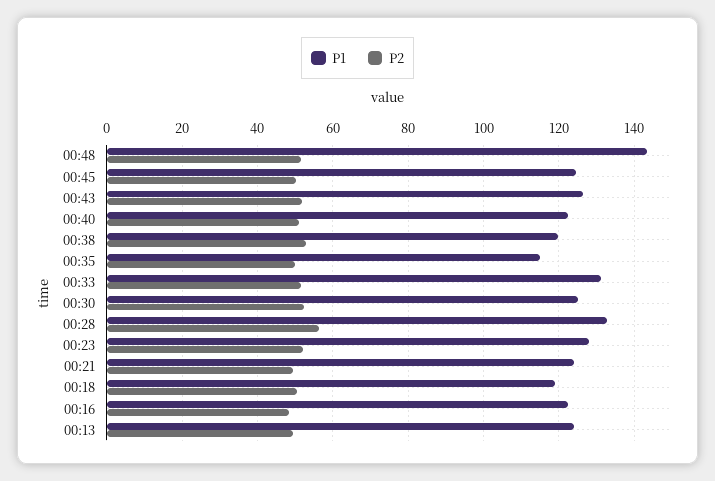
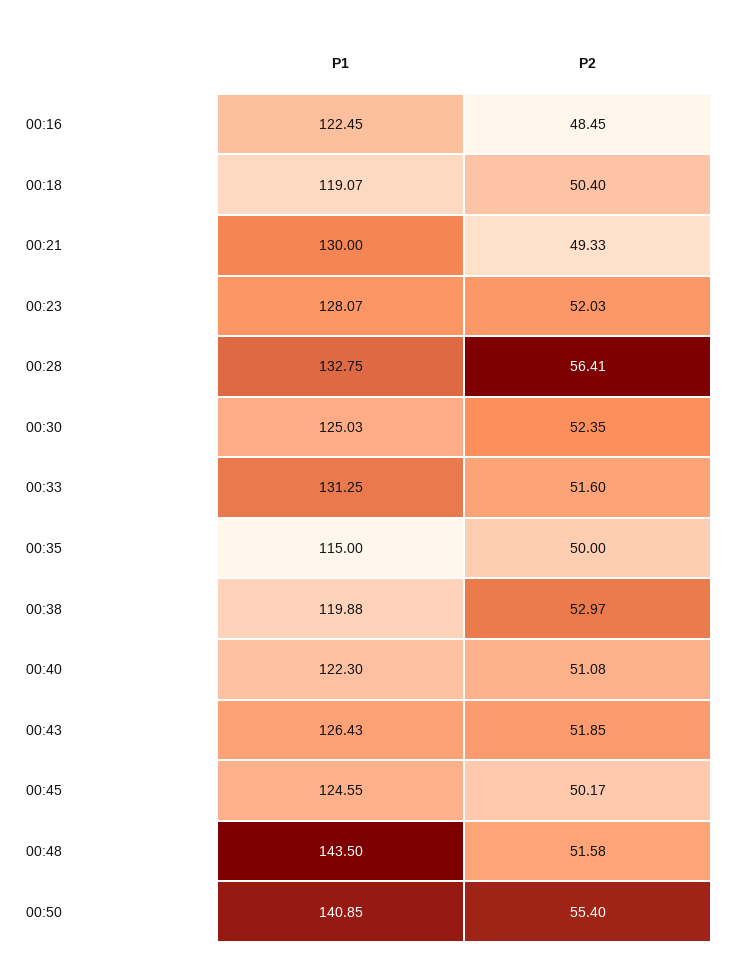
P1, 00:21: 124 -> 130
P1, 00:13: 124 -> none
P2, 00:13: 50 -> none
P1, 00:50: none -> 140.85
P2, 00:50: none -> 55.4

